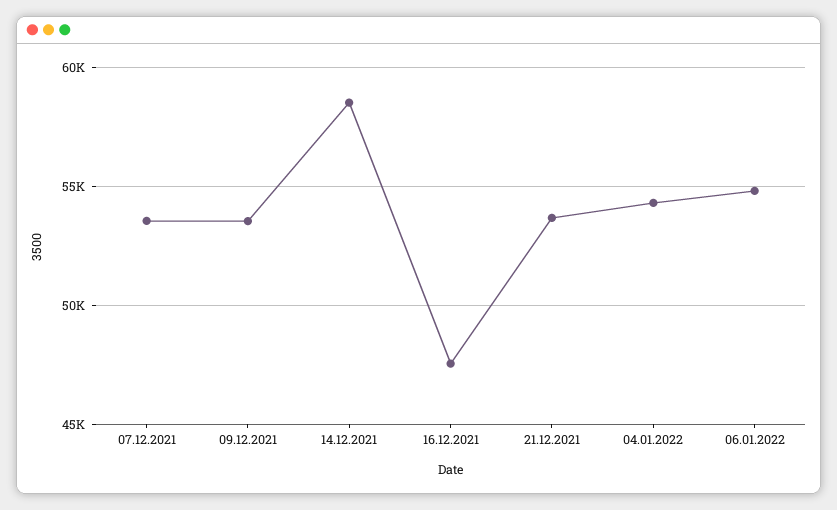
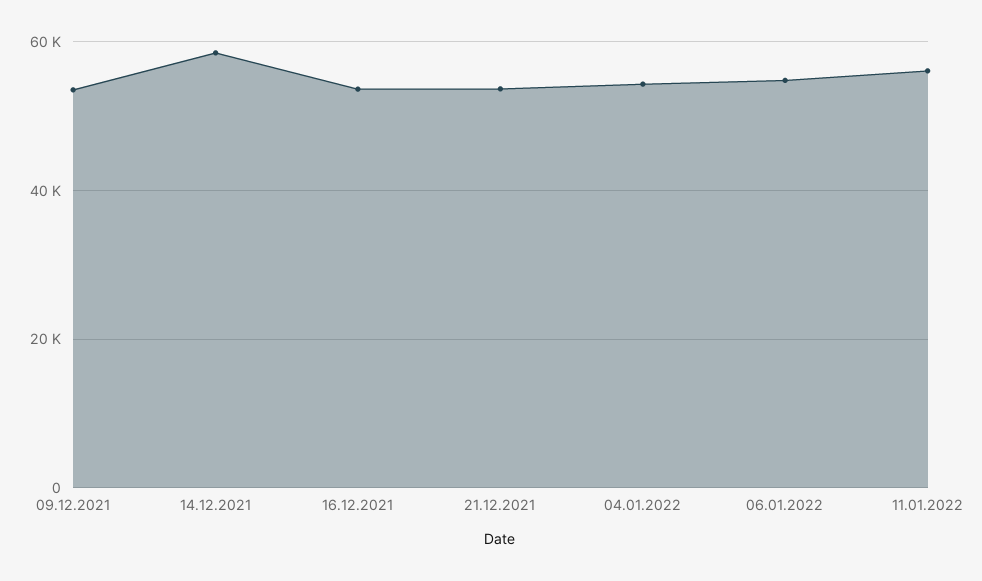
07.12.2021: 53500 -> none
16.12.2021: 47500 -> 54000
11.01.2022: none -> 56000

